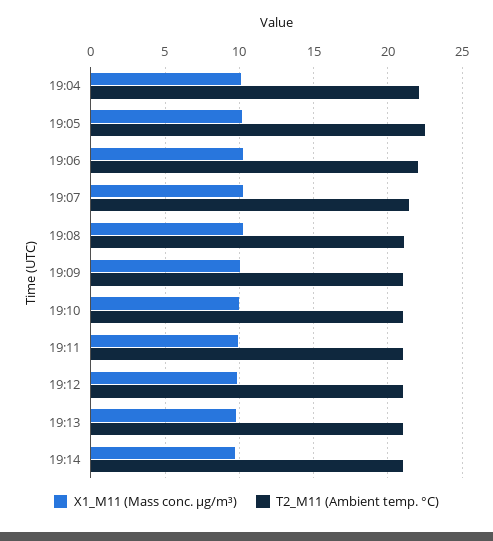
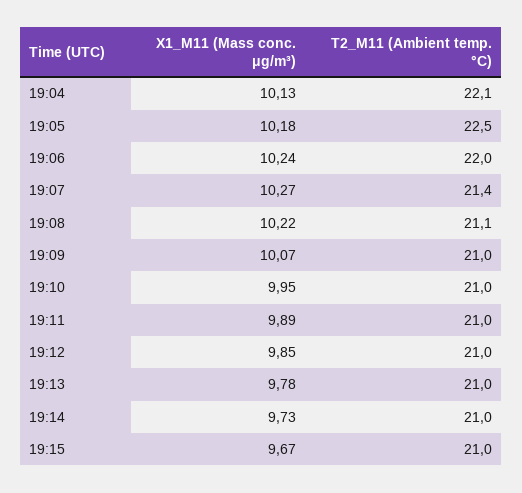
X1_M11 (Mass conc. μg/m³), 19:15: none -> 9.67
T2_M11 (Ambient temp. °C), 19:15: none -> 21

